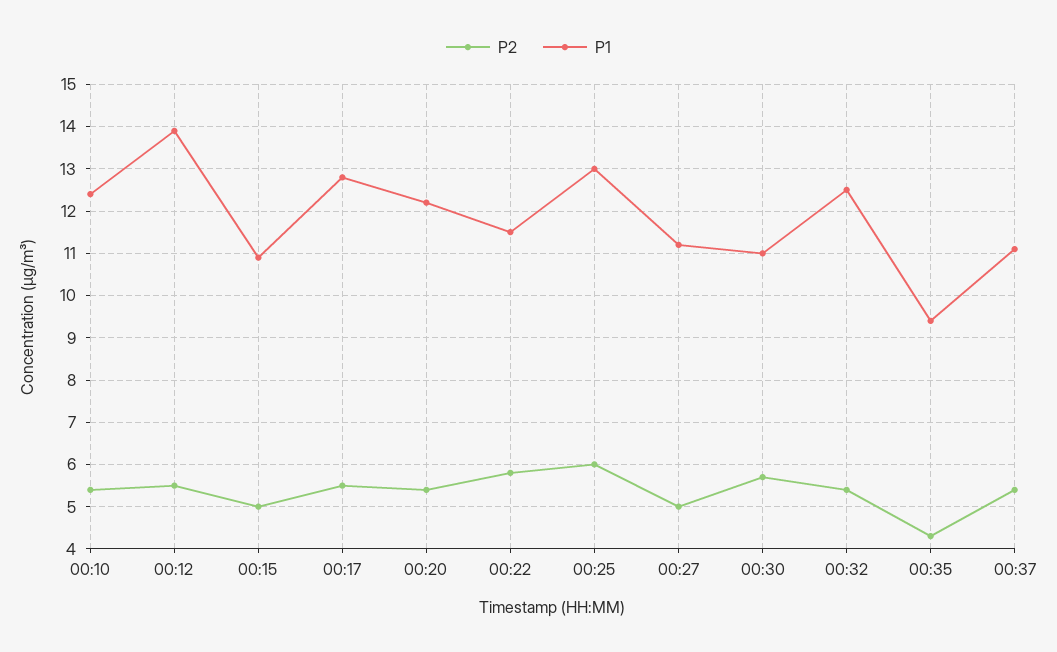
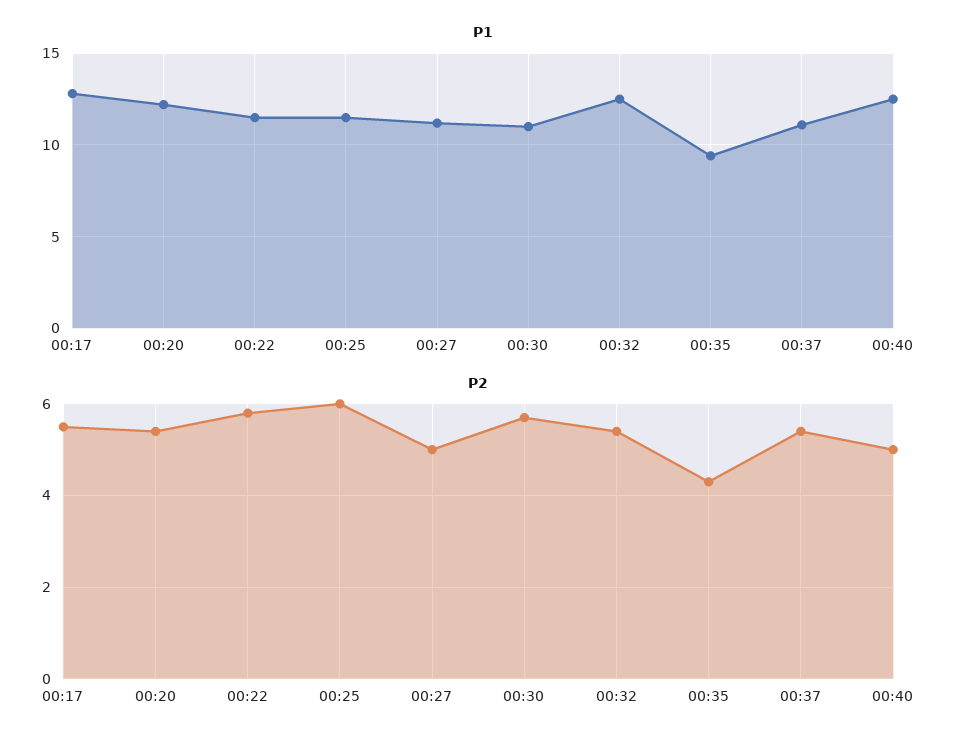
P2, 00:10: 5.5 -> none
P1, 00:10: 12.5 -> none
P2, 00:12: 5.5 -> none
P1, 00:12: 14 -> none
P2, 00:15: 5 -> none
P1, 00:15: 11 -> none
P1, 00:25: 13 -> 11.5
P1, 00:40: none -> 12.5
P2, 00:40: none -> 5

